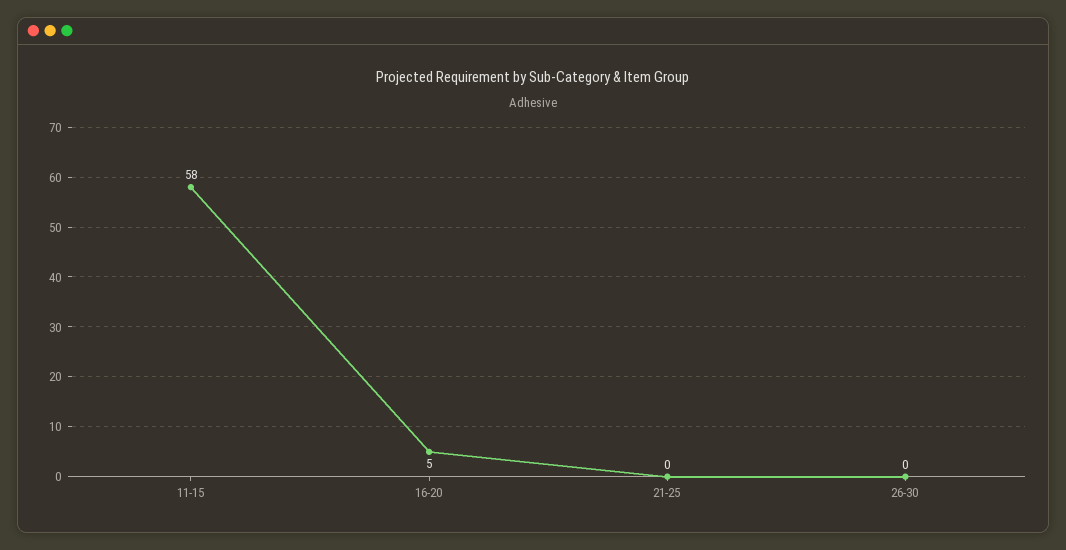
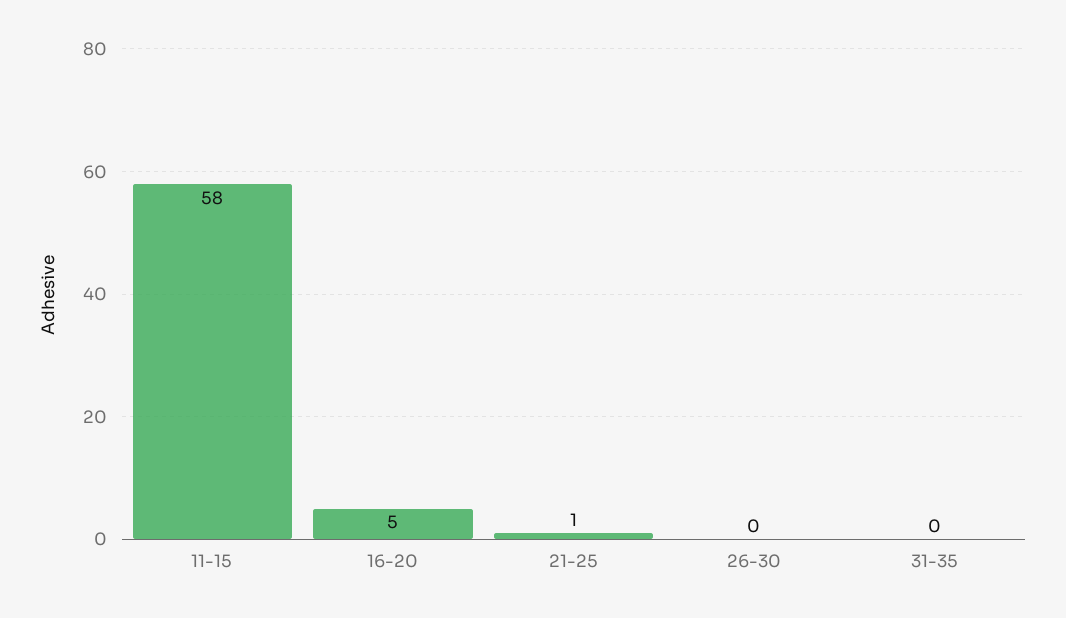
21-25: 0 -> 1
31-35: none -> 0

